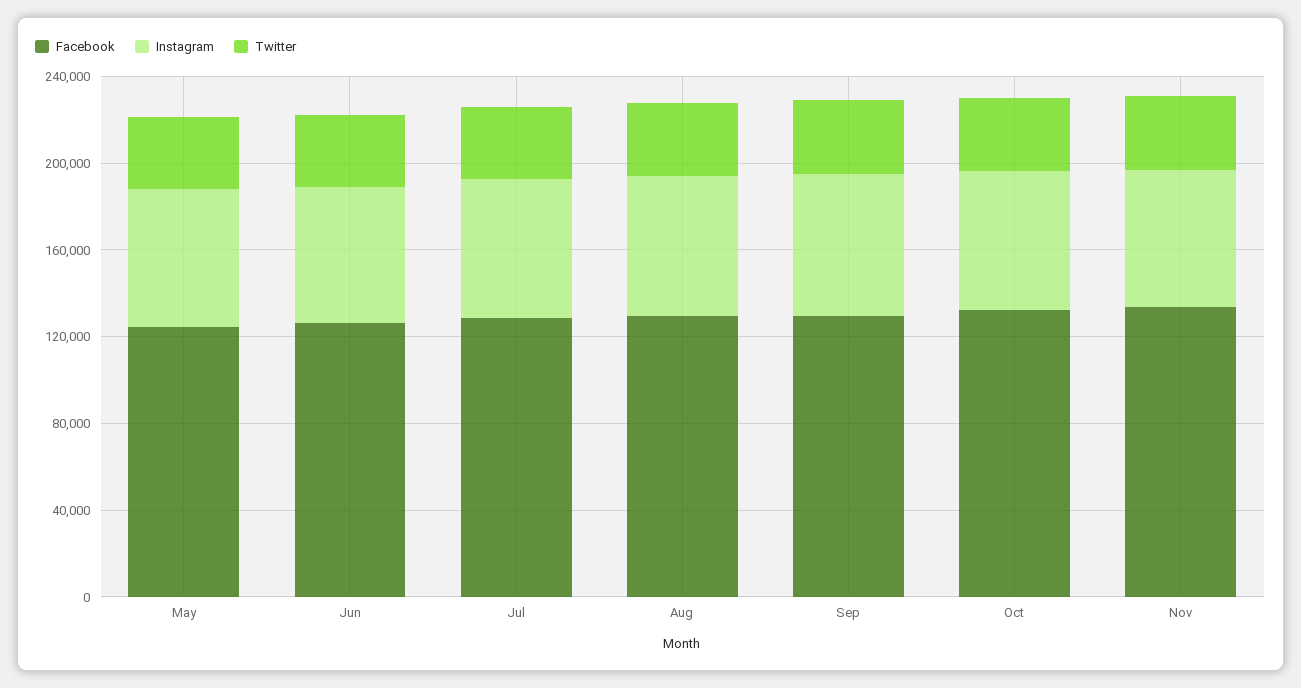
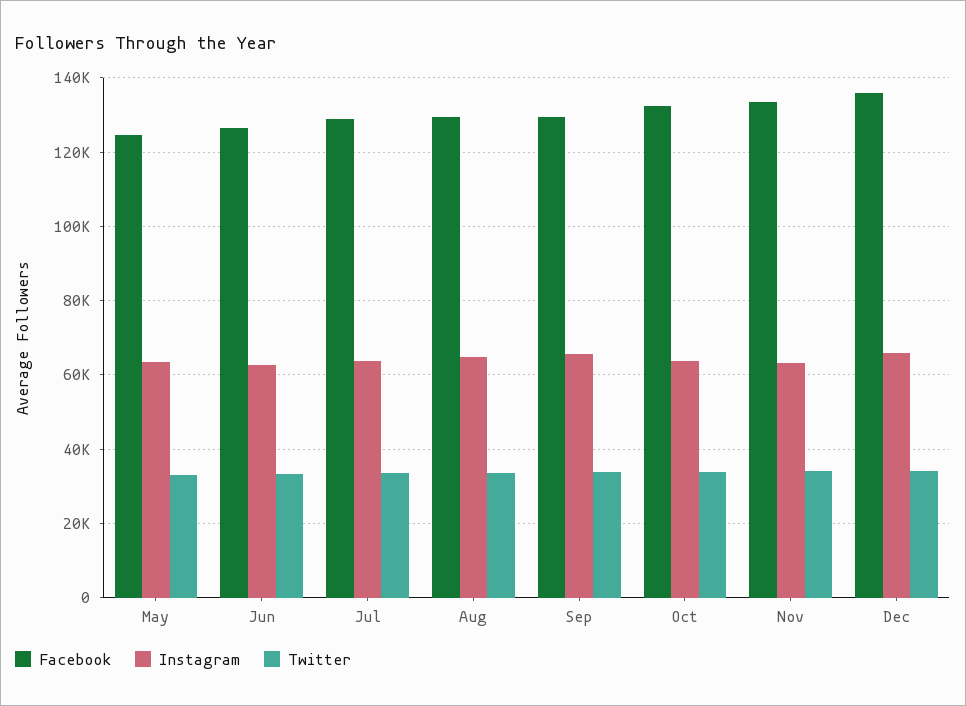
Facebook, Dec: none -> 136000
Instagram, Dec: none -> 66000
Twitter, Dec: none -> 34000

